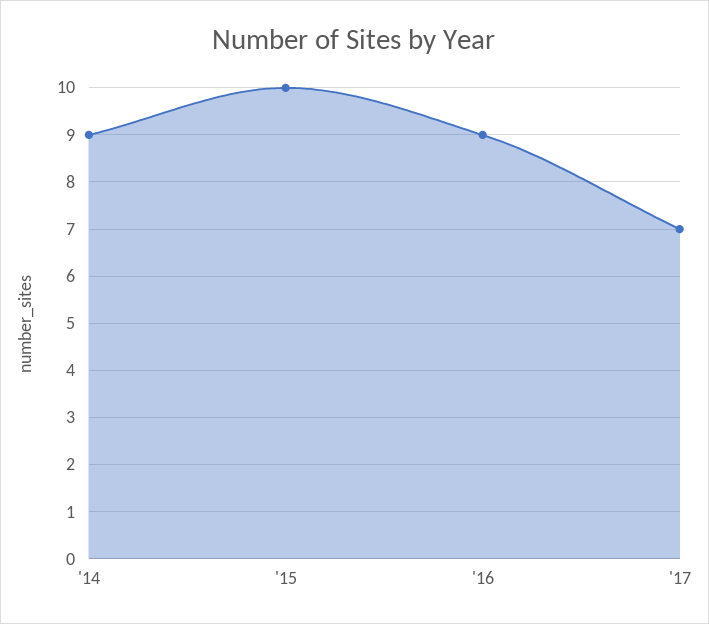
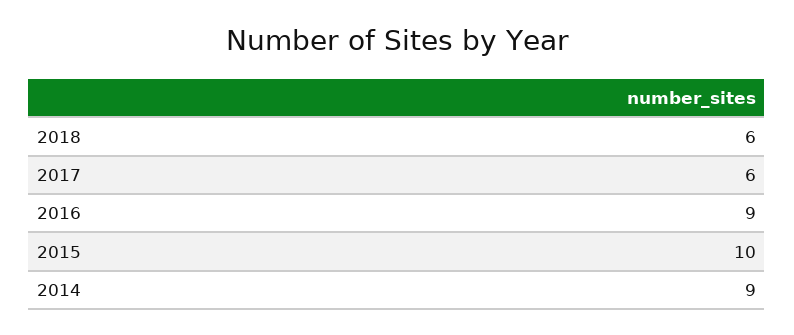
'17: 7 -> 6
2018: none -> 6

